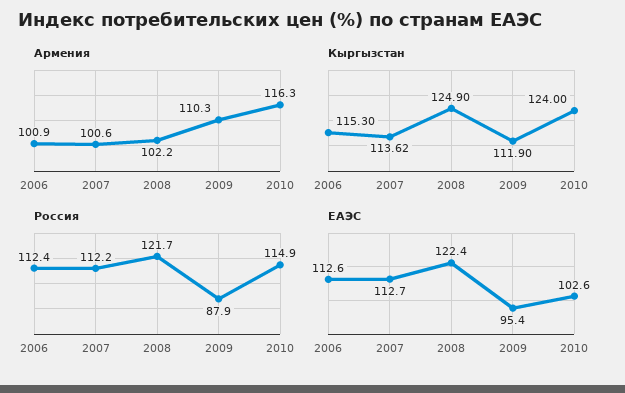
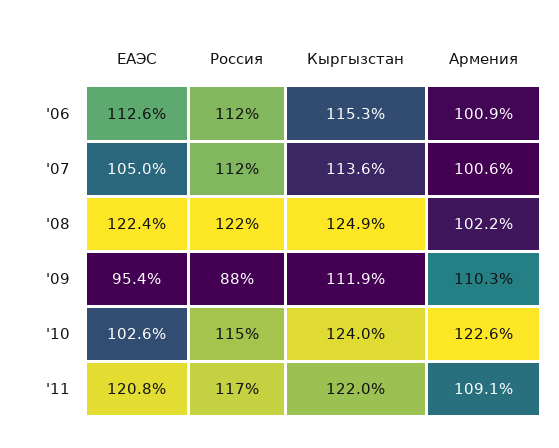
Армения, 2010: 116.3 -> 122.6
ЕАЭС, 2007: 112.7 -> 105
ЕАЭС, '11: none -> 120.8
Россия, '11: none -> 117
Кыргызстан, '11: none -> 122
Армения, '11: none -> 109.1

